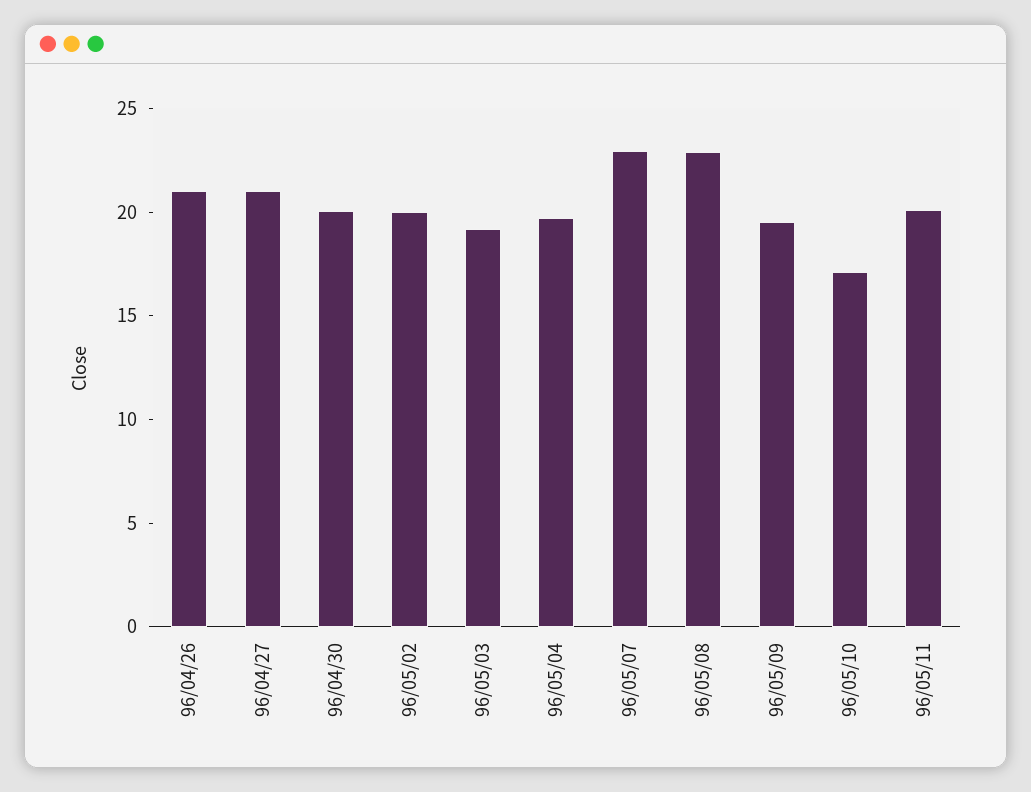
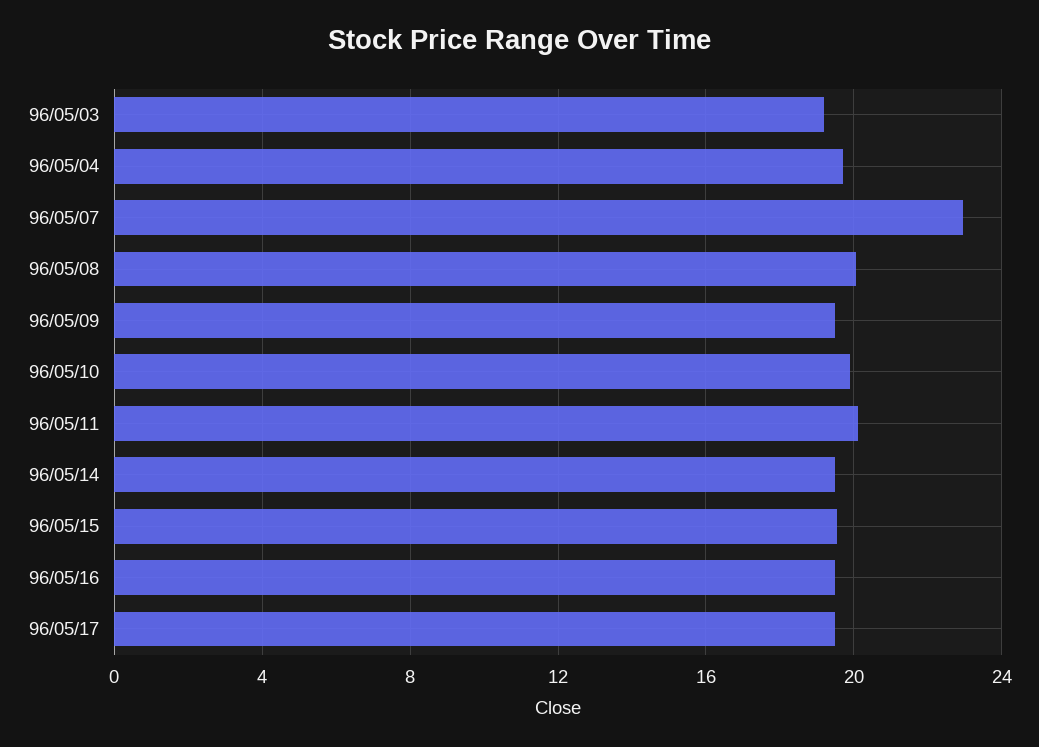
96/04/26: 21 -> none
96/04/27: 21 -> none
96/04/30: 20 -> none
96/05/02: 20 -> none
96/05/08: 23 -> 20
96/05/10: 17 -> 20
96/05/14: none -> 19.5
96/05/15: none -> 19.5
96/05/16: none -> 19.5
96/05/17: none -> 19.5

